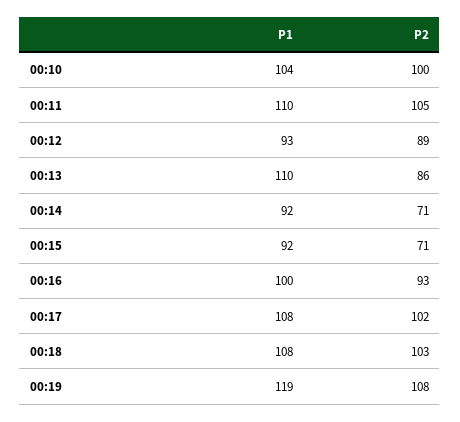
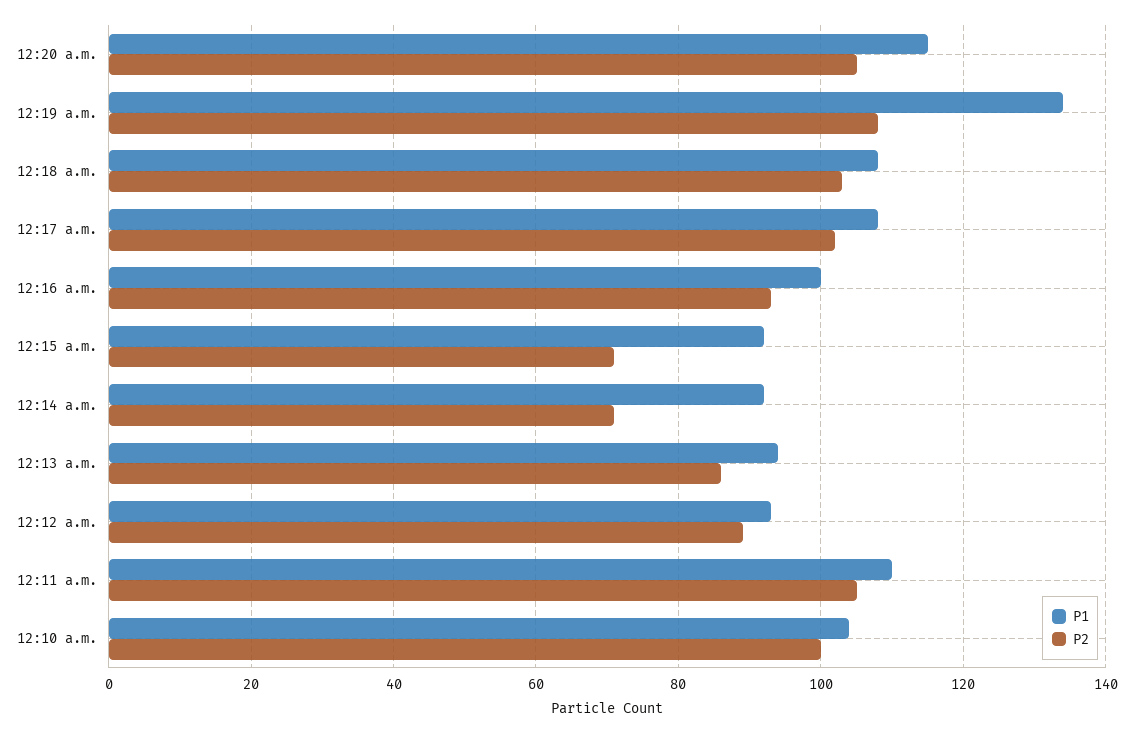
P1, 00:13: 110 -> 95
P1, 00:19: 119 -> 135
P1, 12:20 a.m.: none -> 115
P2, 12:20 a.m.: none -> 105

